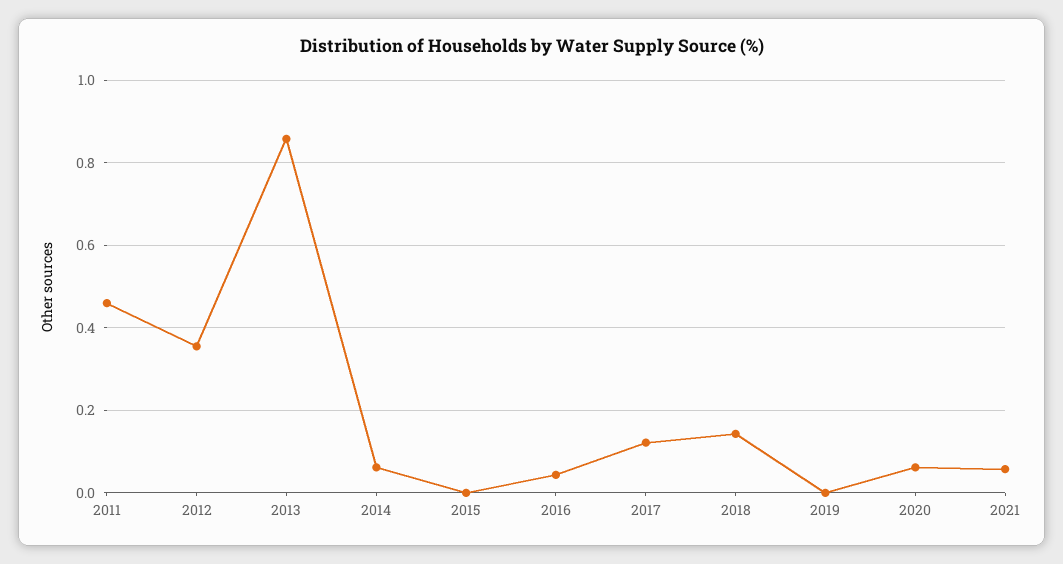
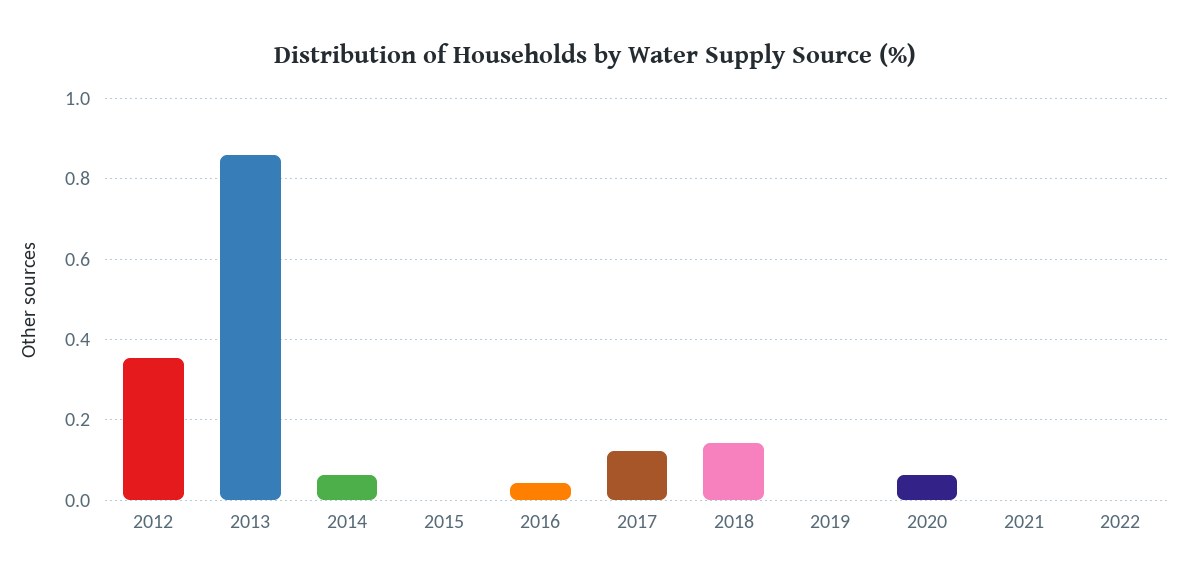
2011: 0.46 -> none
2021: 0.06 -> 0
2022: none -> 0

